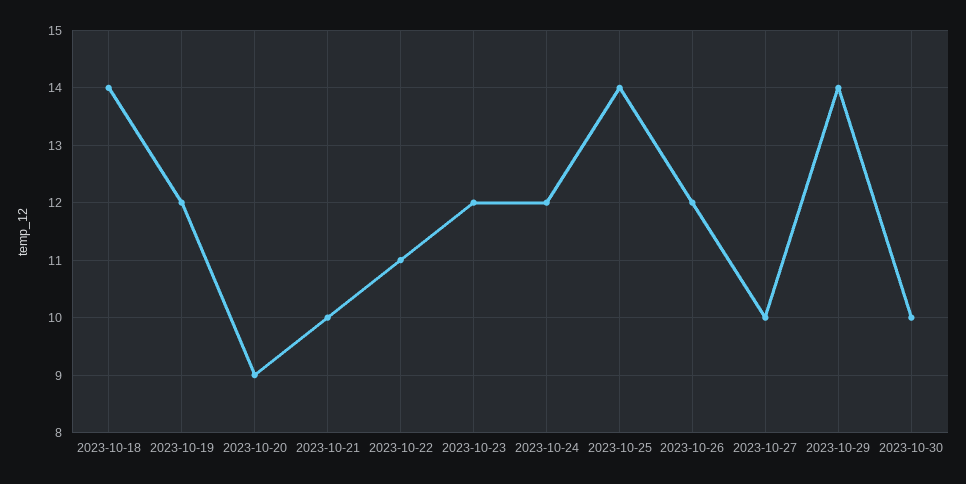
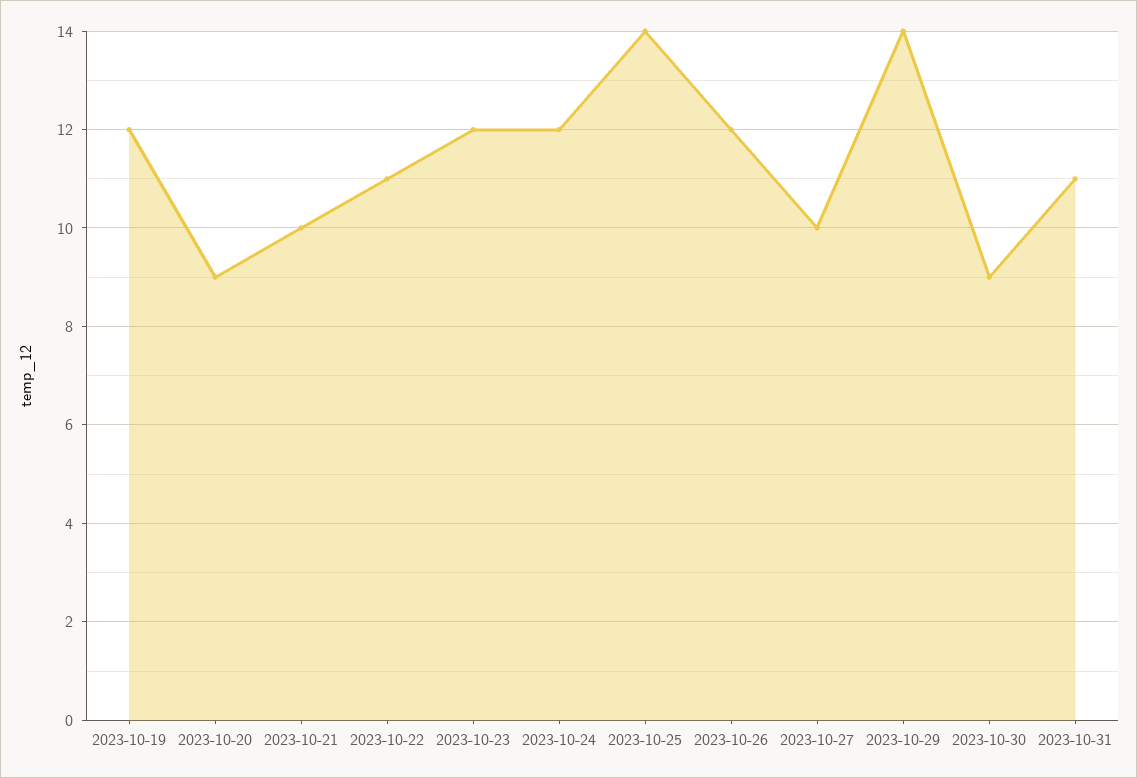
2023-10-18: 14 -> none
2023-10-30: 10 -> 9
2023-10-31: none -> 11

